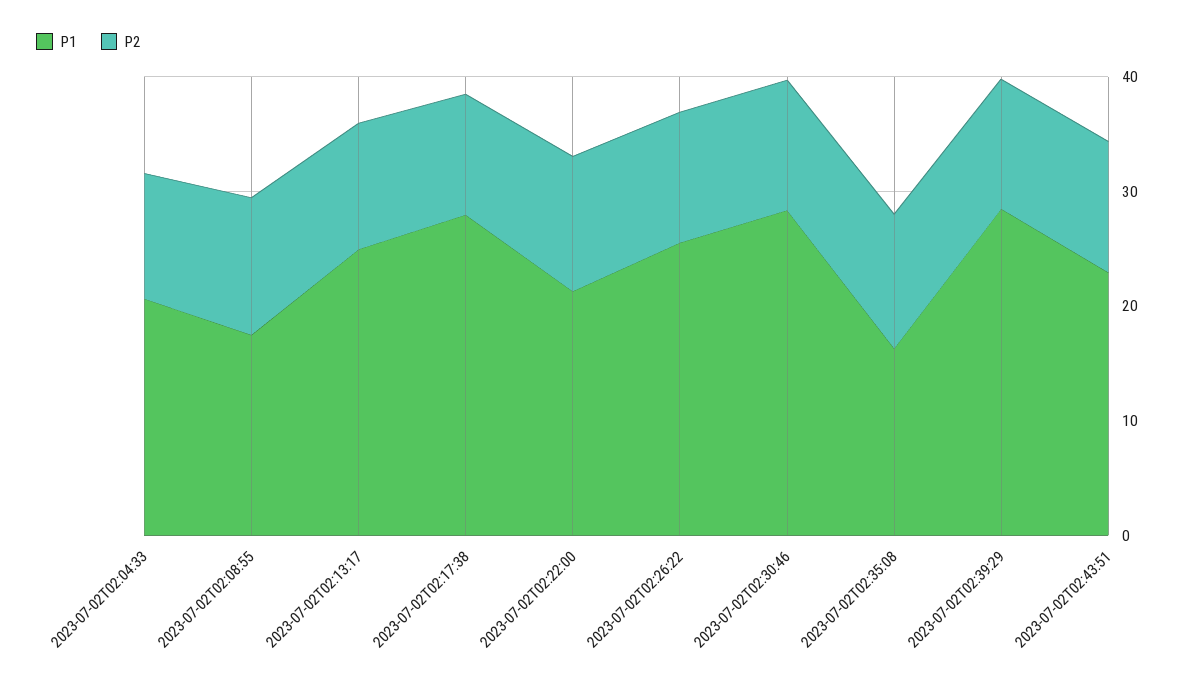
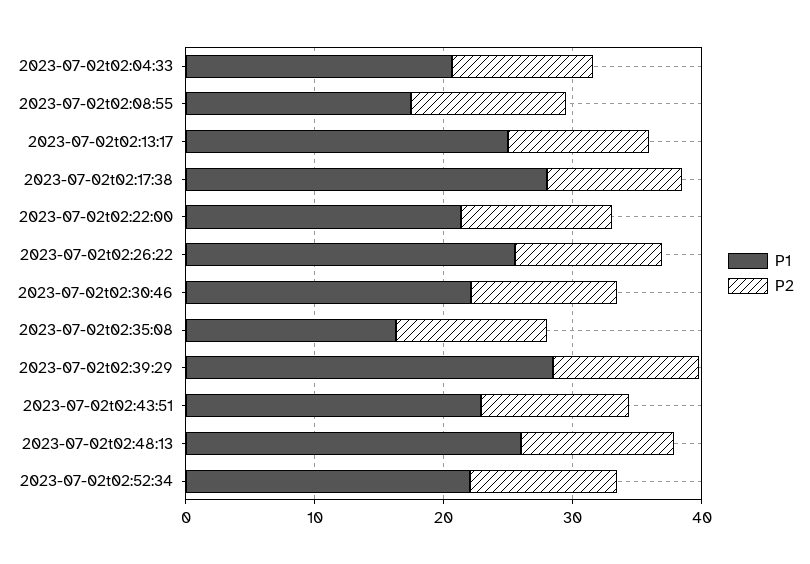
P1, 2023-07-02T02:30:46: 28 -> 22
P1, 2023-07-02t02:48:13: none -> 26
P2, 2023-07-02t02:48:13: none -> 12
P1, 2023-07-02t02:52:34: none -> 22
P2, 2023-07-02t02:52:34: none -> 12

